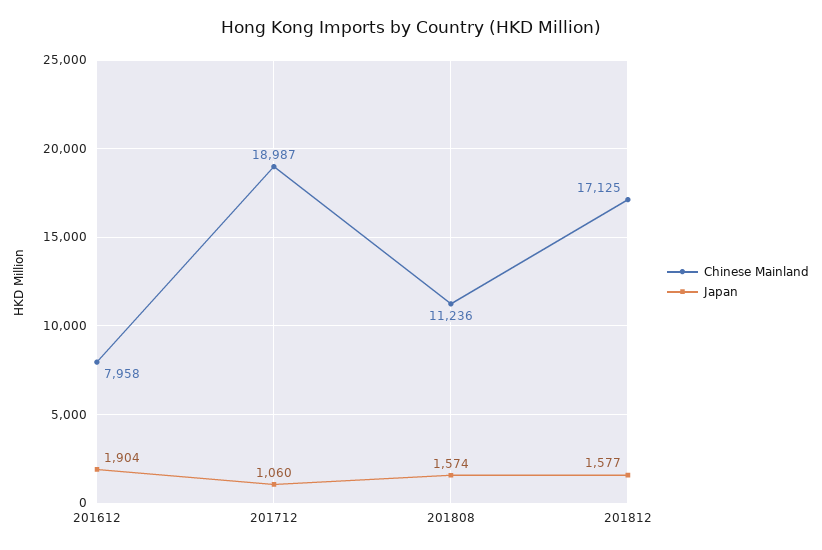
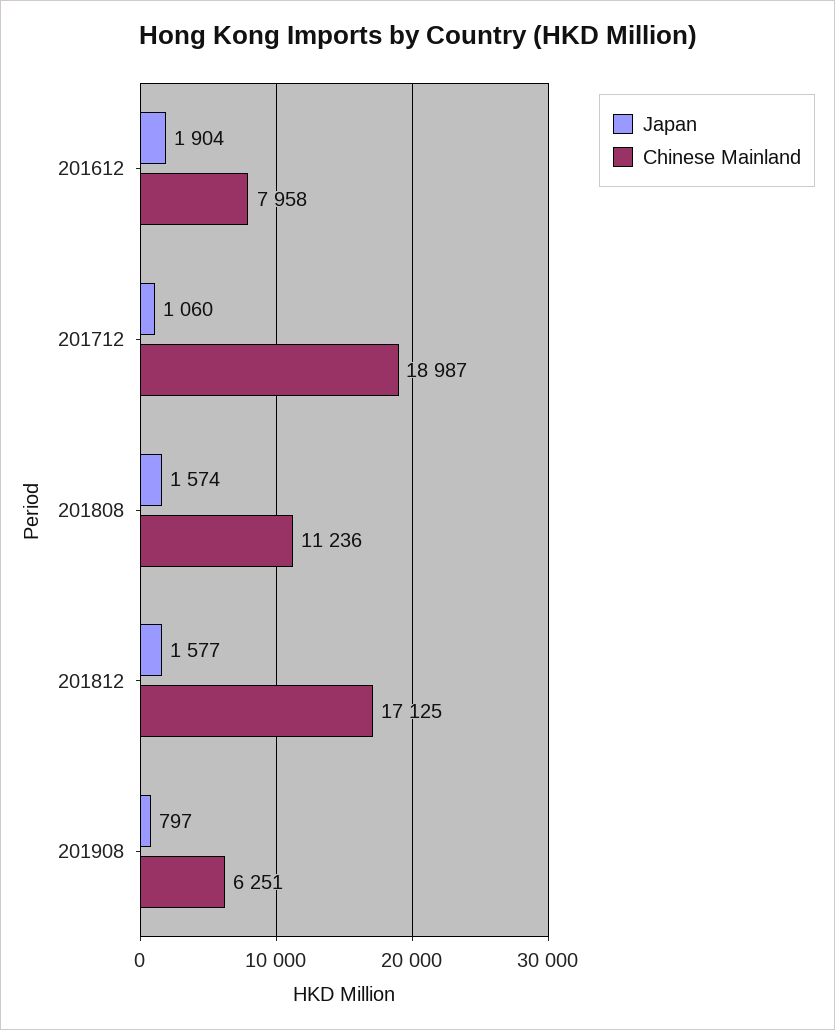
Japan, 201908: none -> 797
Chinese Mainland, 201908: none -> 6251

